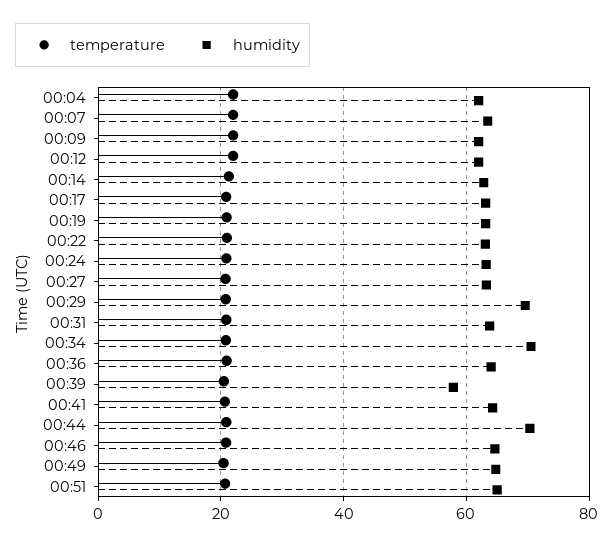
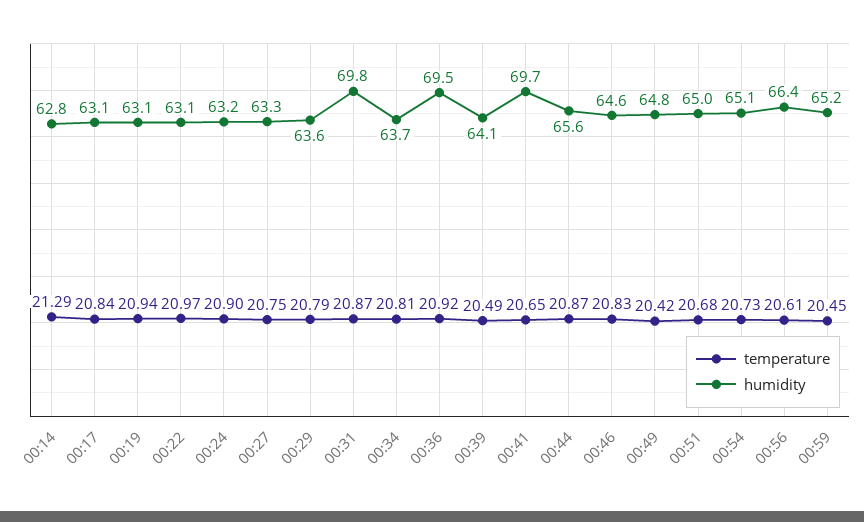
temperature, 00:04: 22 -> none
humidity, 00:04: 62 -> none
temperature, 00:07: 22 -> none
humidity, 00:07: 64 -> none
temperature, 00:09: 22 -> none
humidity, 00:09: 62 -> none
temperature, 00:12: 22 -> none
humidity, 00:12: 62 -> none
humidity, 00:29: 70 -> 63.6
humidity, 00:31: 64 -> 69.8
humidity, 00:34: 70 -> 63.7
humidity, 00:36: 64 -> 69.5
humidity, 00:39: 58 -> 64.1
humidity, 00:41: 64 -> 69.7
humidity, 00:44: 70 -> 65.6
temperature, 00:54: none -> 20.73
humidity, 00:54: none -> 65.1
temperature, 00:56: none -> 20.61
humidity, 00:56: none -> 66.4
temperature, 00:59: none -> 20.45
humidity, 00:59: none -> 65.2

